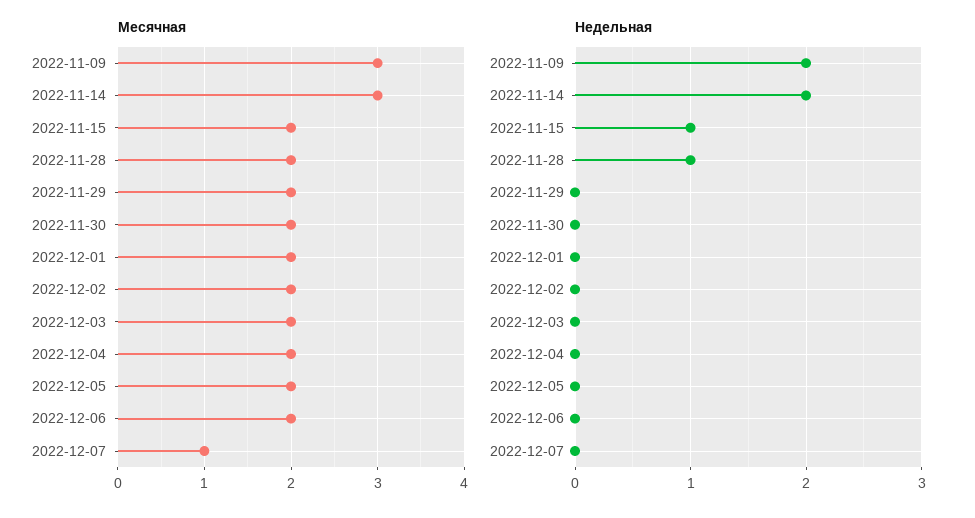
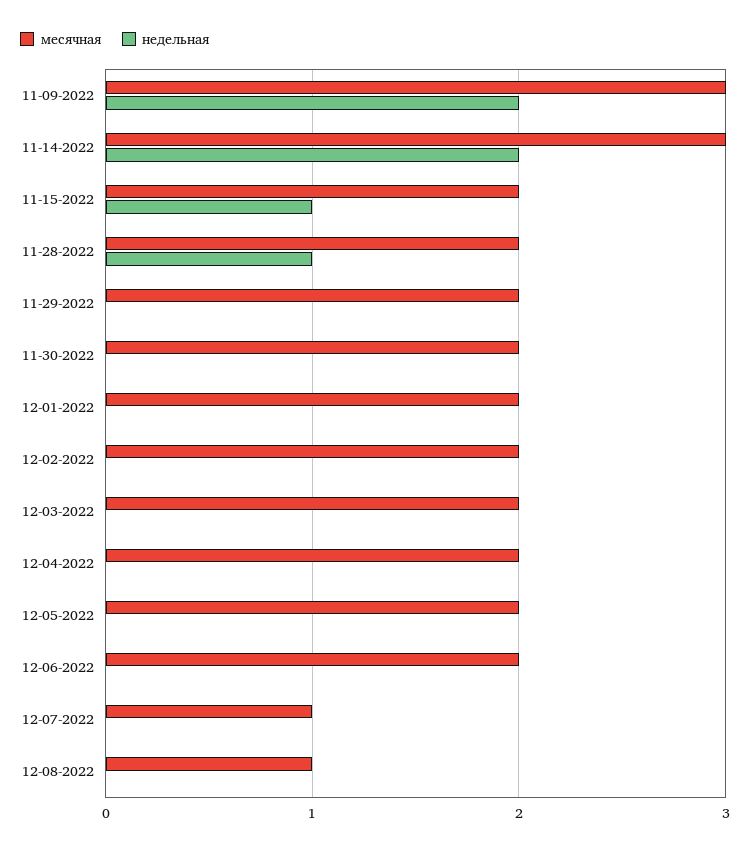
Месячная, 12-08-2022: none -> 1
Недельная, 12-08-2022: none -> 0

